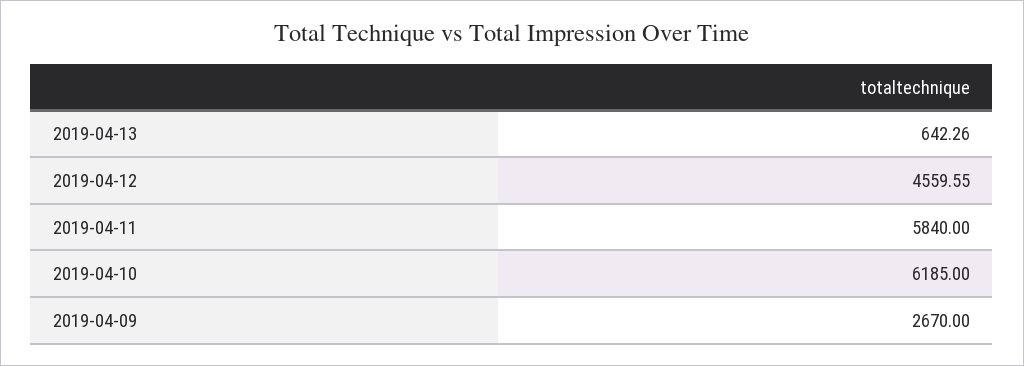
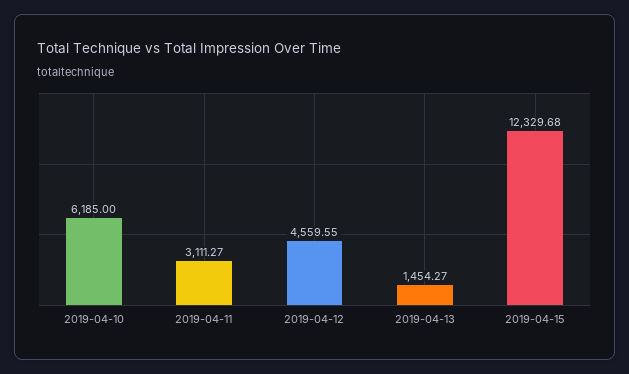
2019-04-13: 642.26 -> 1454.27
2019-04-11: 5840 -> 3111.27
2019-04-09: 2670 -> none
2019-04-15: none -> 12329.68

